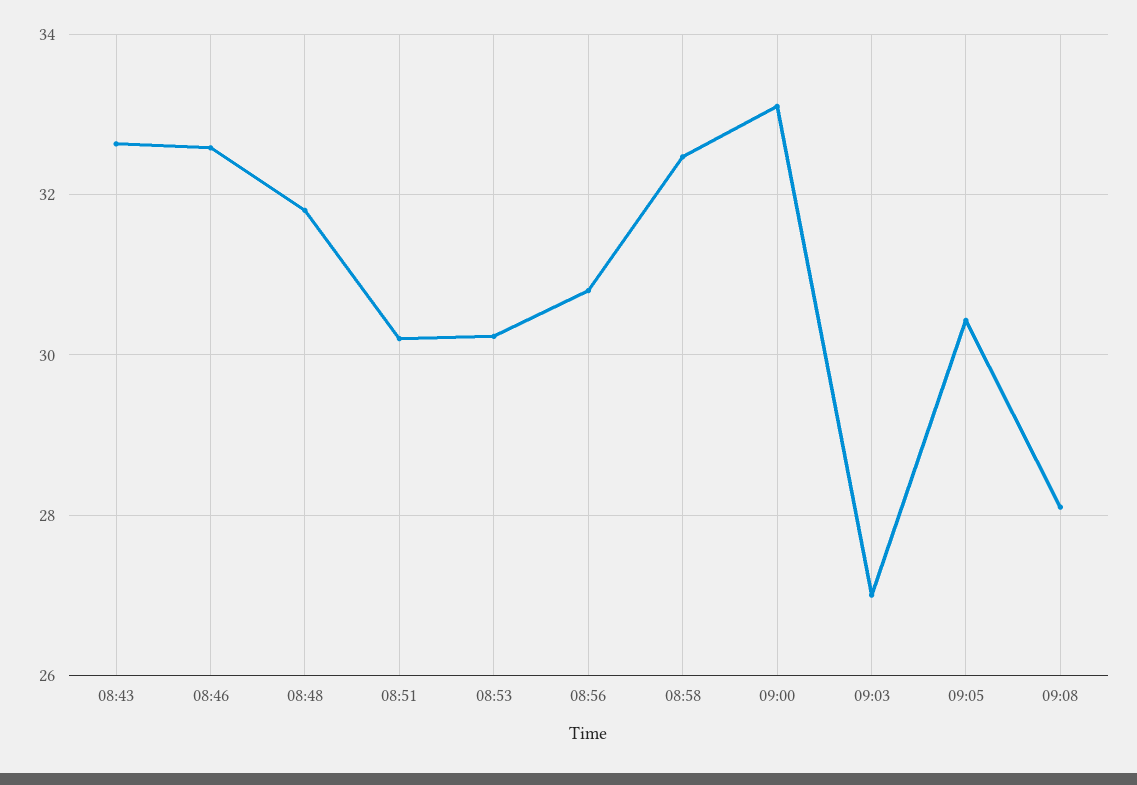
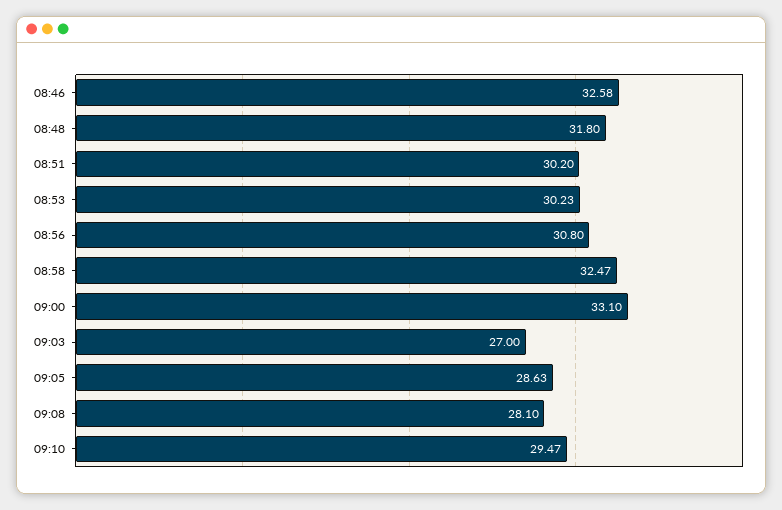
08:43: 32.6 -> none
09:05: 30.4 -> 28.63
09:10: none -> 29.47

